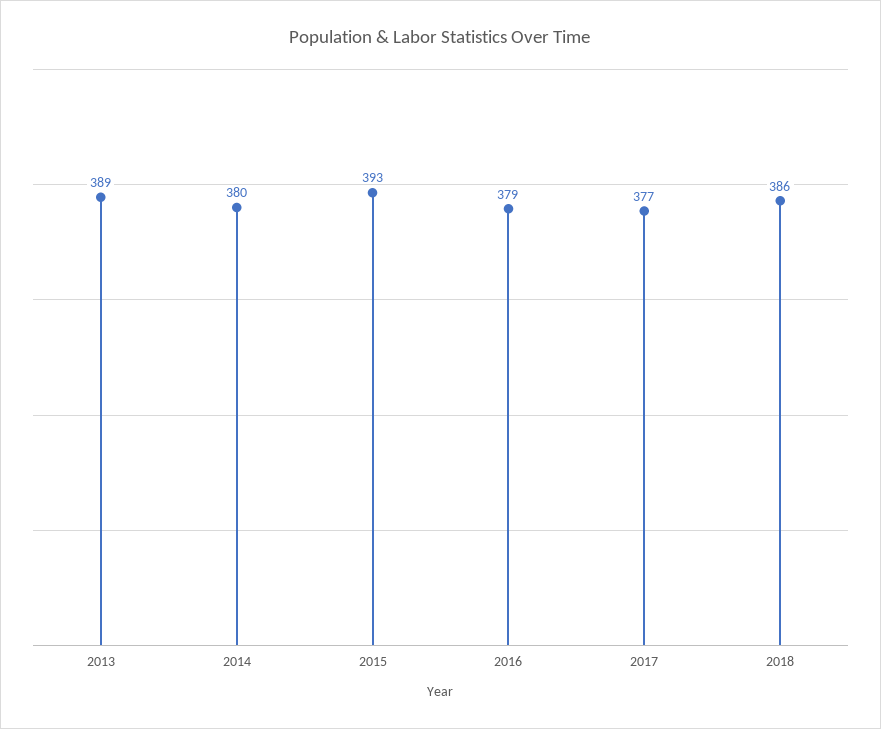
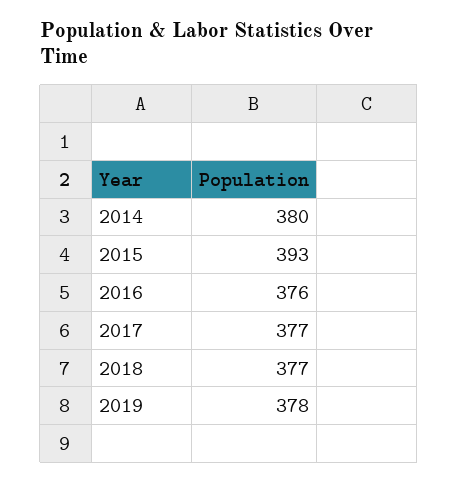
2013: 389 -> none
2016: 379 -> 376
2018: 386 -> 377
2019: none -> 378

